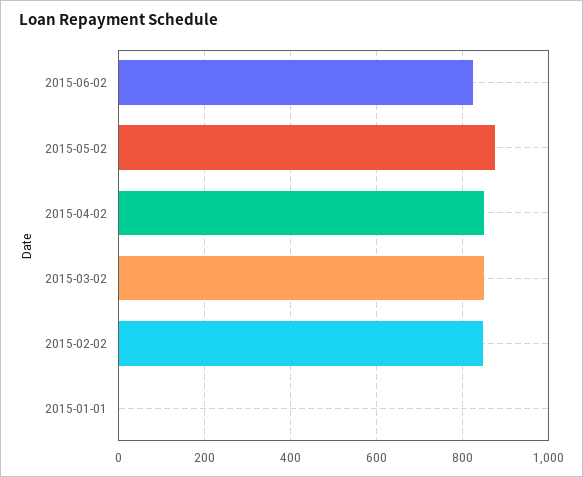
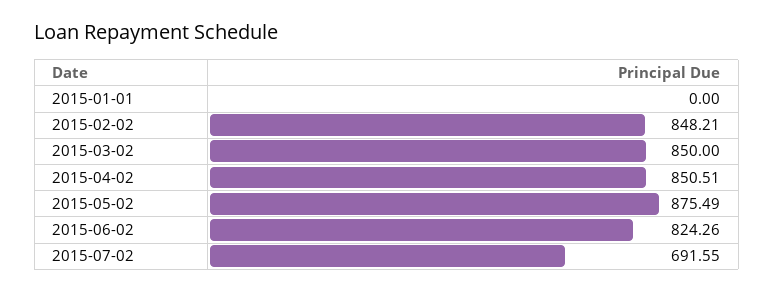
2015-07-02: none -> 691.55

